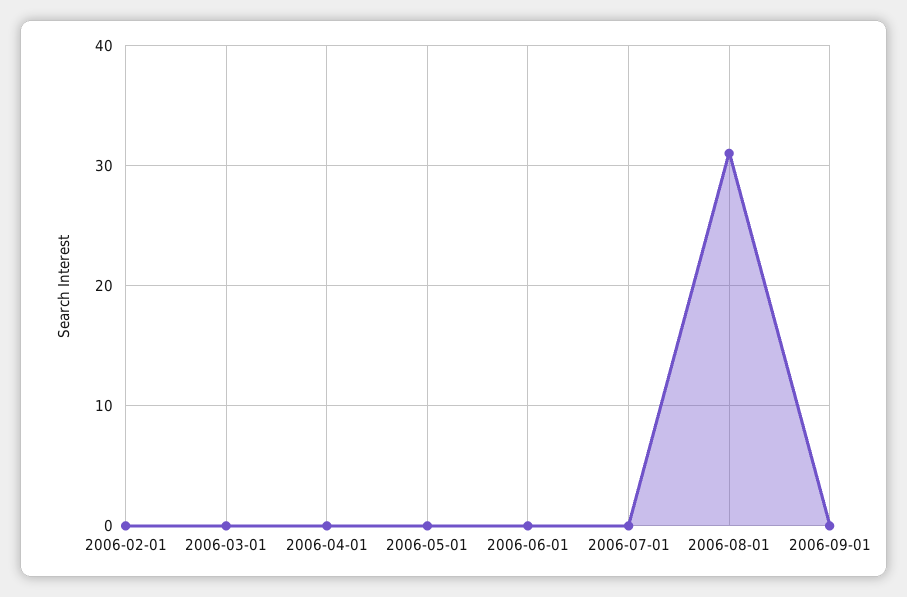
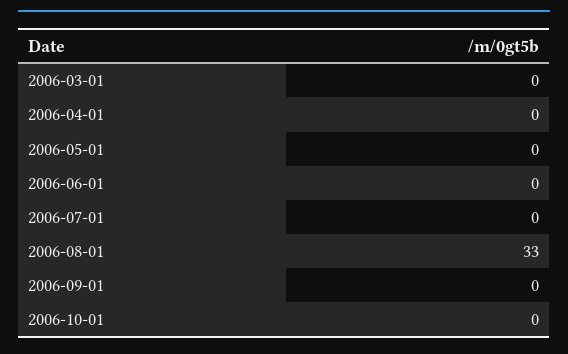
2006-02-01: 0 -> none
2006-08-01: 31 -> 33
2006-10-01: none -> 0

